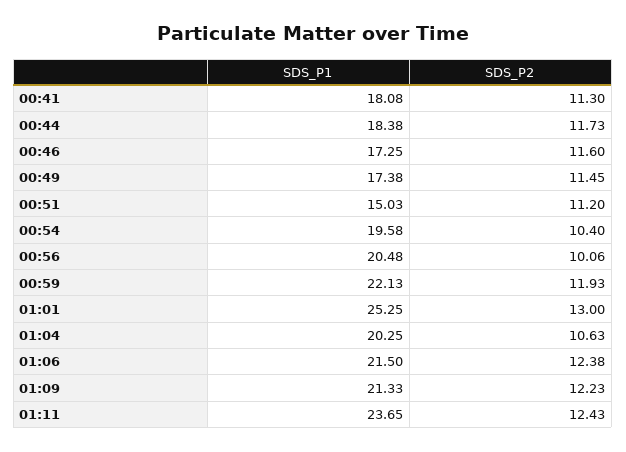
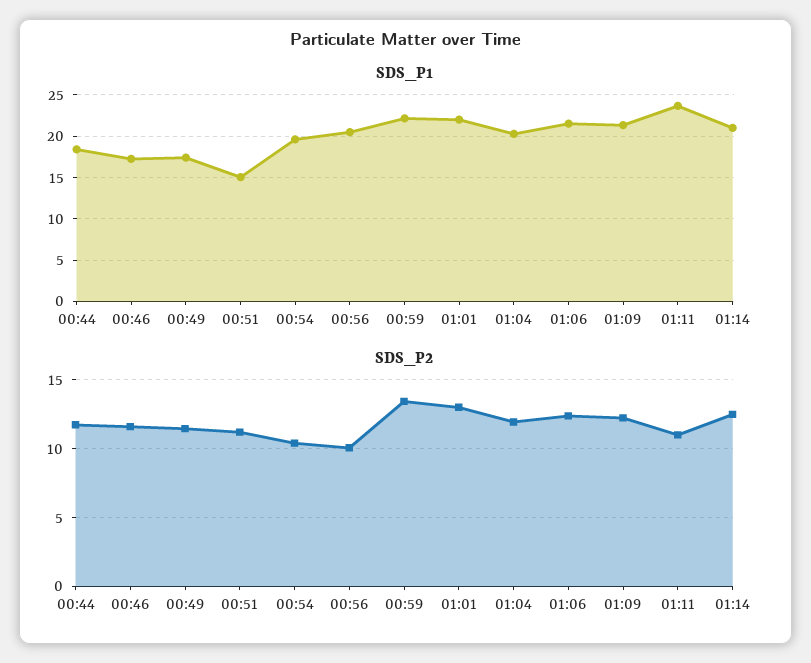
SDS_P1, 00:41: 18.08 -> none
SDS_P2, 00:41: 11.3 -> none
SDS_P2, 00:59: 11.93 -> 13.5
SDS_P1, 01:01: 25.25 -> 22
SDS_P2, 01:04: 10.63 -> 12
SDS_P2, 01:11: 12.43 -> 11
SDS_P1, 01:14: none -> 21
SDS_P2, 01:14: none -> 12.5

